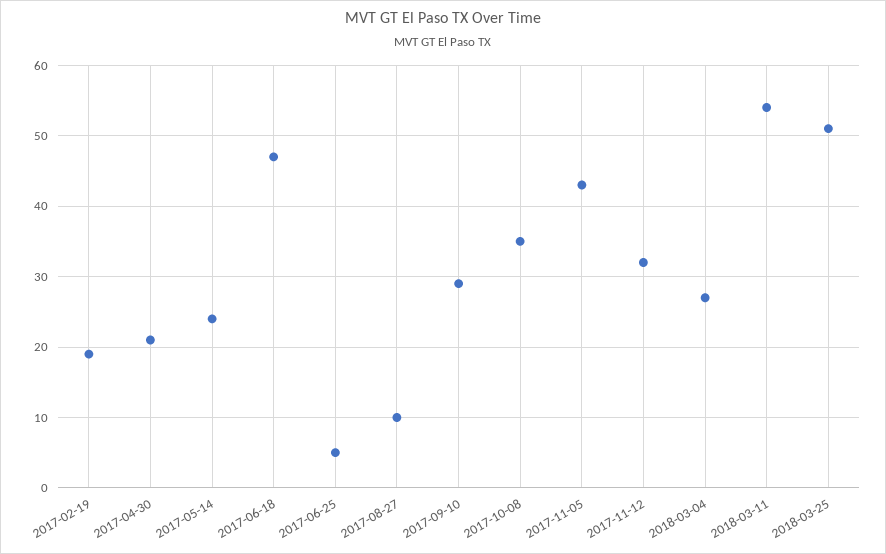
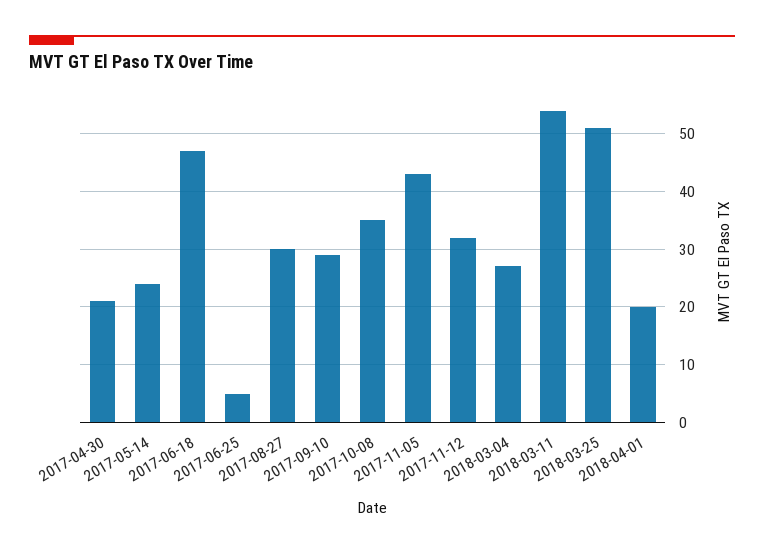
2017-02-19: 19 -> none
2017-08-27: 10 -> 30
2018-04-01: none -> 20

